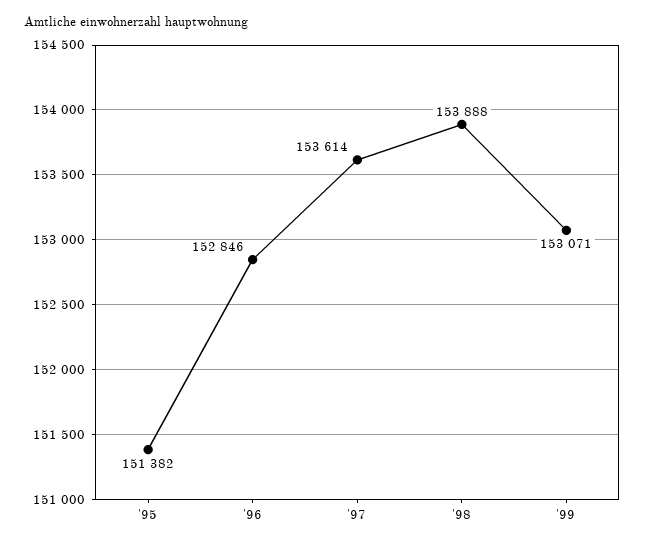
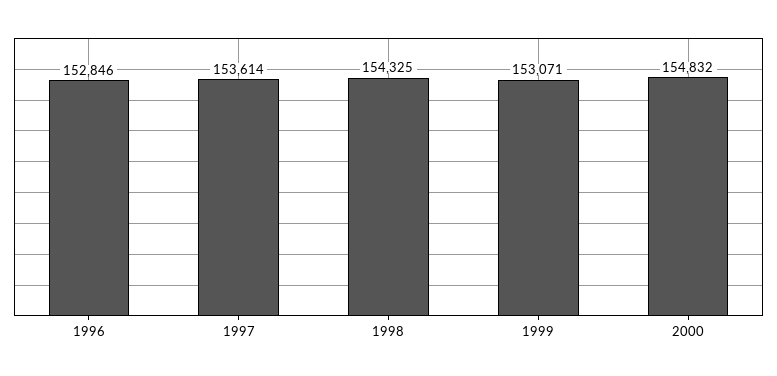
'95: 151382 -> none
'98: 153888 -> 154325
2000: none -> 154832

